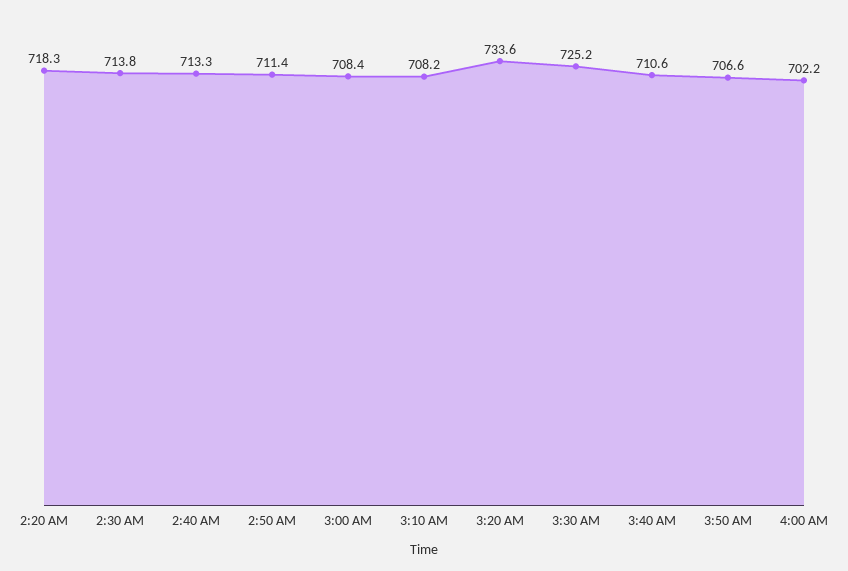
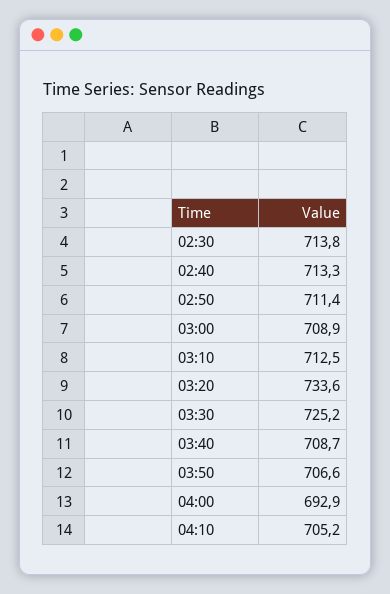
2:20 AM: 718.3 -> none
3:00 AM: 708.4 -> 708.9
3:10 AM: 708.2 -> 712.5
3:40 AM: 710.6 -> 708.7
4:00 AM: 702.2 -> 692.9
04:10: none -> 705.2

